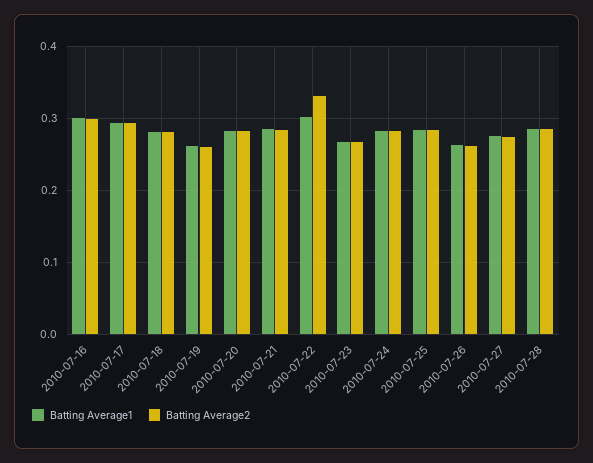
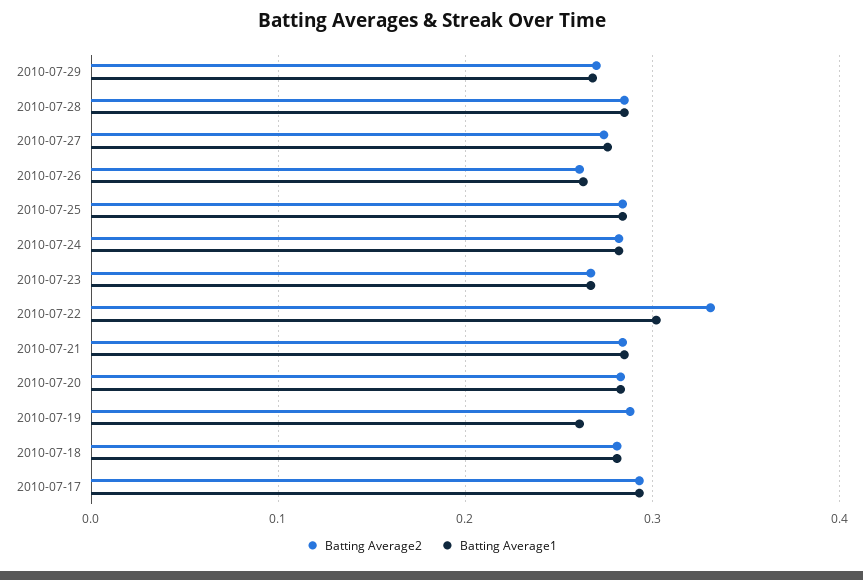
Batting Average1, 2010-07-16: 0.3 -> none
Batting Average2, 2010-07-16: 0.3 -> none
Batting Average2, 2010-07-19: 0.26 -> 0.29
Batting Average2, 2010-07-29: none -> 0.27
Batting Average1, 2010-07-29: none -> 0.27

